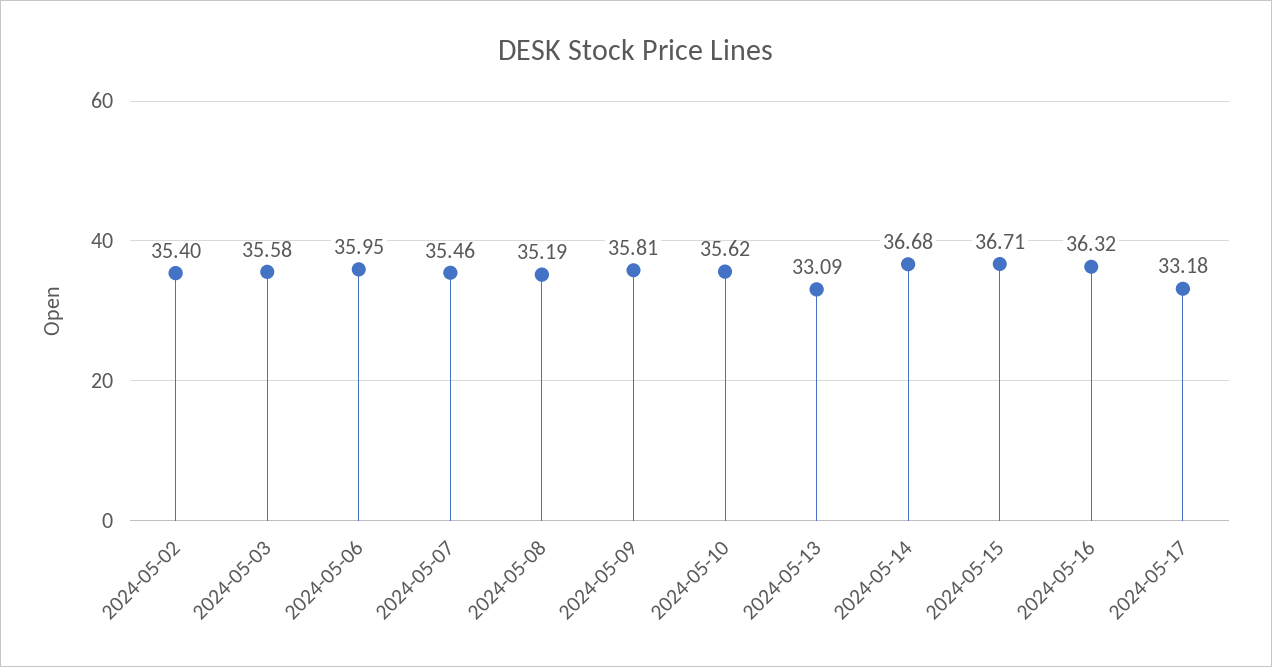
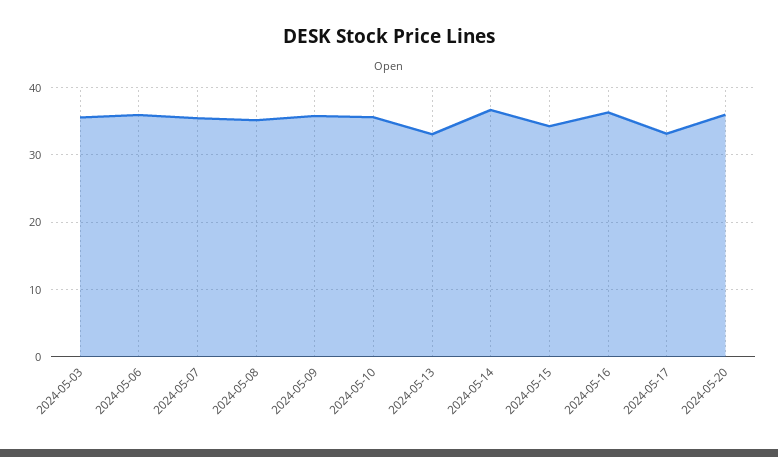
2024-05-02: 35.4 -> none
2024-05-15: 36.71 -> 34
2024-05-20: none -> 36

